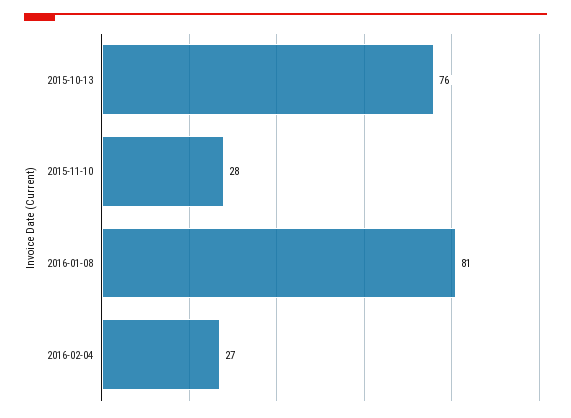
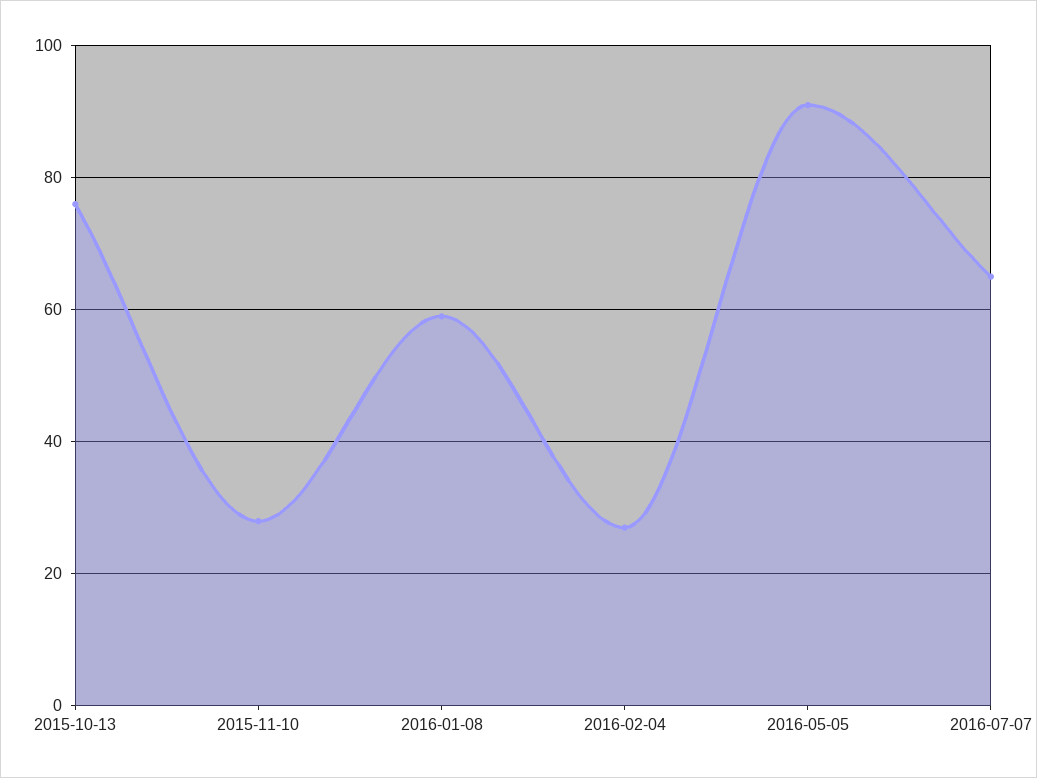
2016-01-08: 81 -> 60
2016-05-05: none -> 90
2016-07-07: none -> 65

